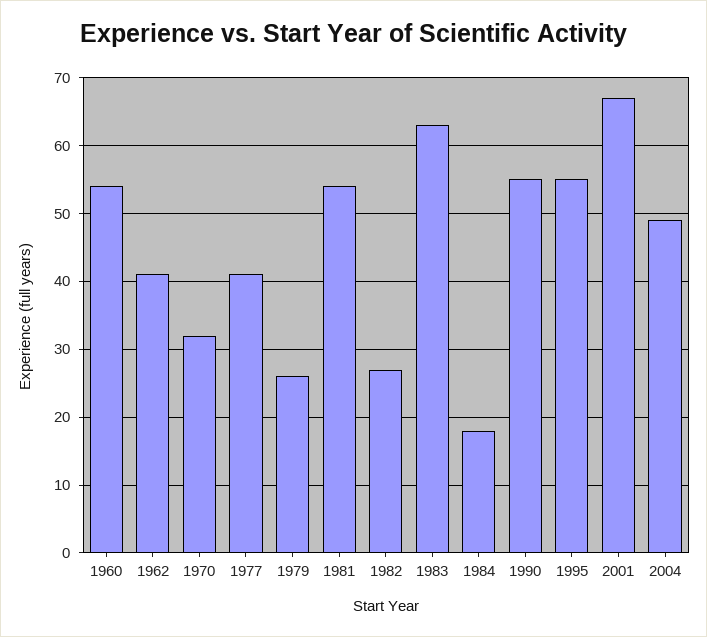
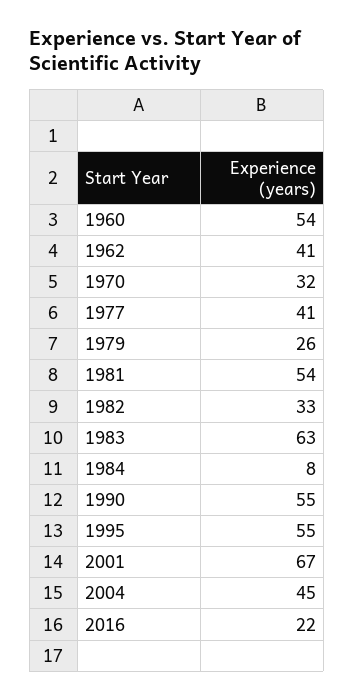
1982: 27 -> 33
1984: 18 -> 8
2004: 49 -> 45
2016: none -> 22

